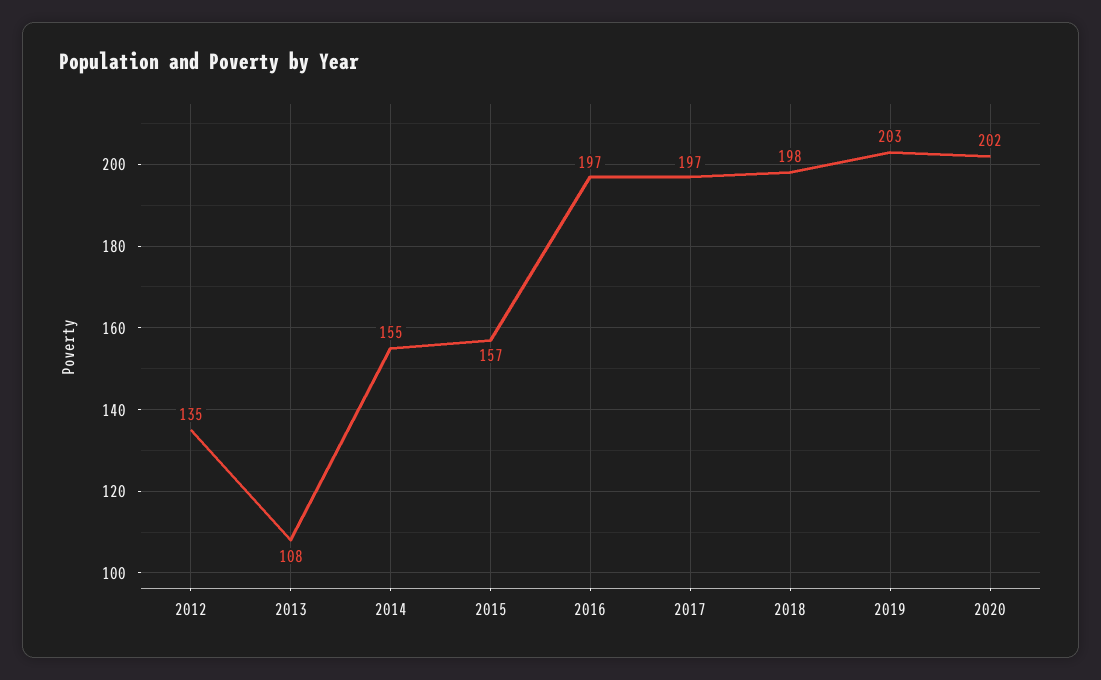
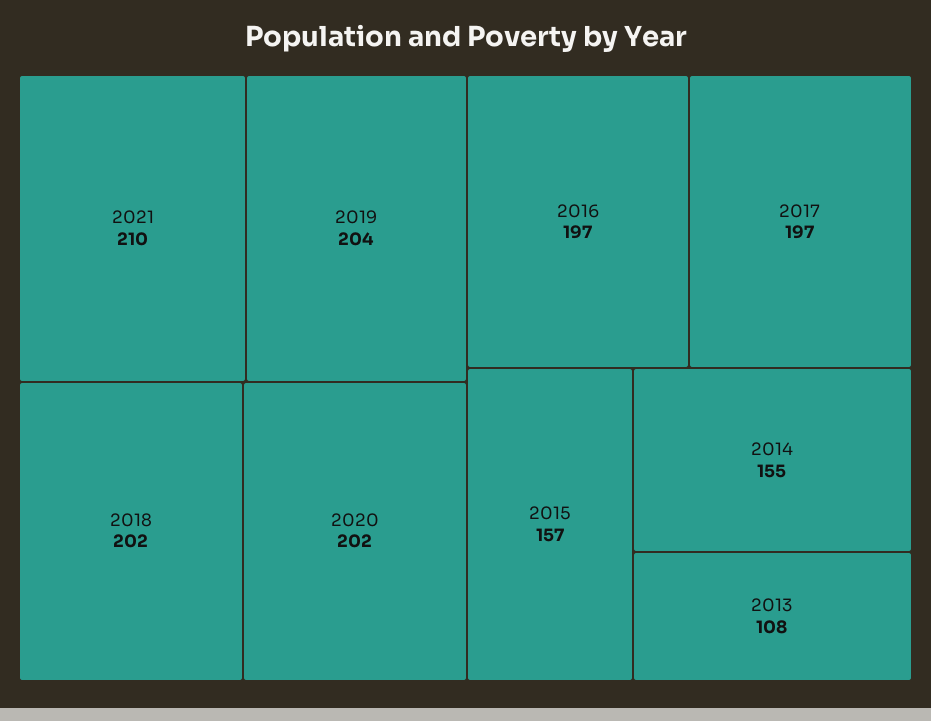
2012: 135 -> none
2018: 198 -> 202
2019: 203 -> 204
2021: none -> 210

